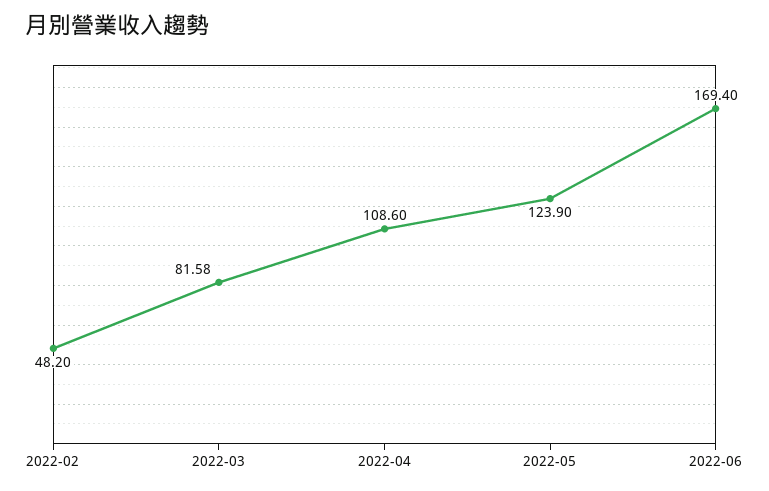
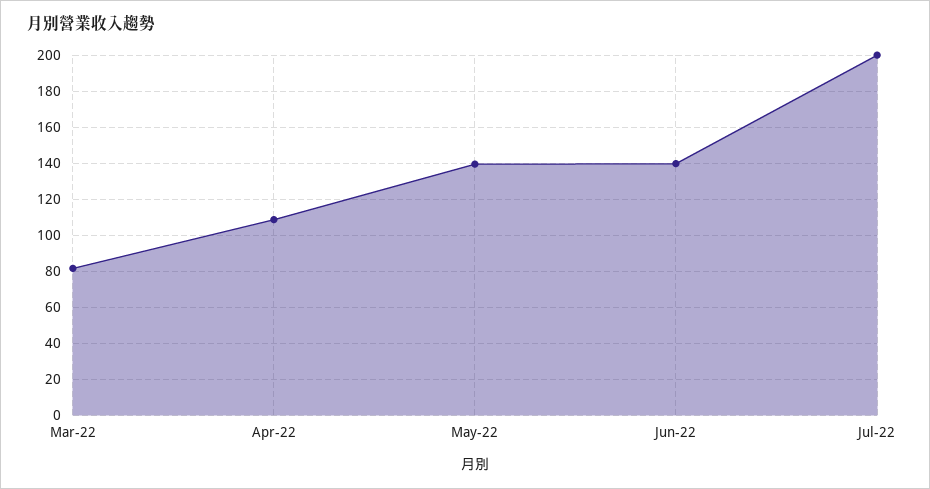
2022-02: 48.2 -> none
2022-05: 123.9 -> 140
2022-06: 169.4 -> 140
Jul-22: none -> 200

